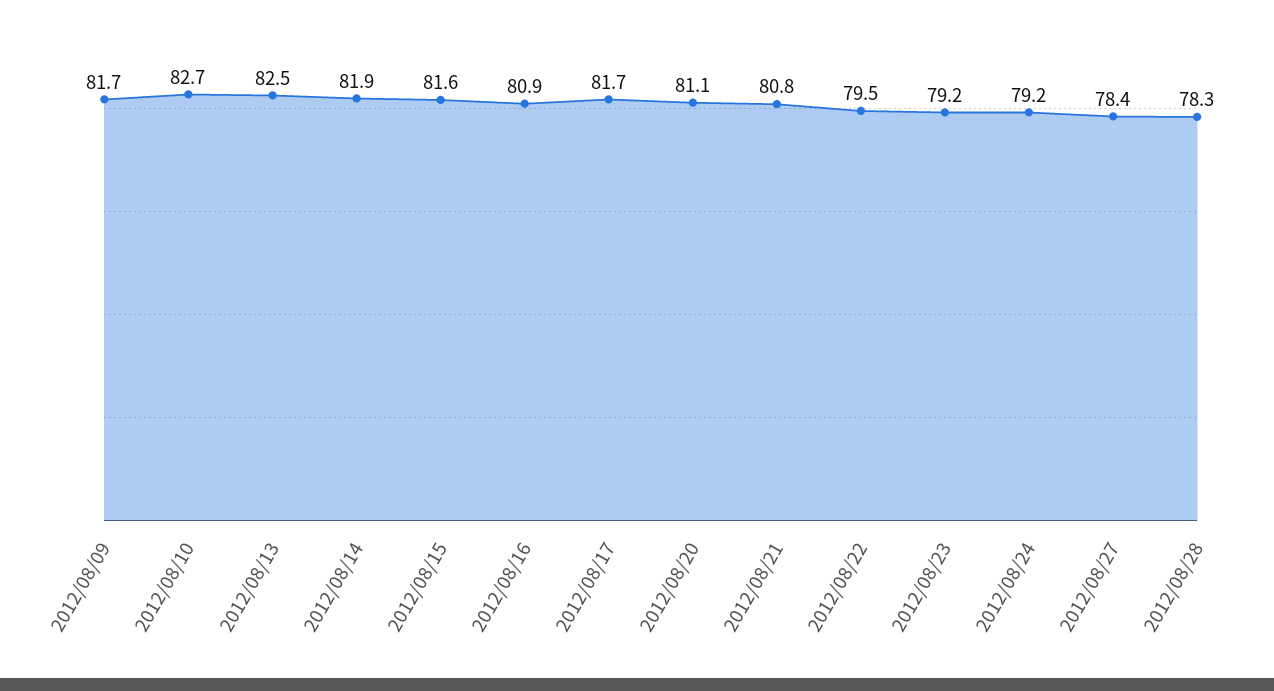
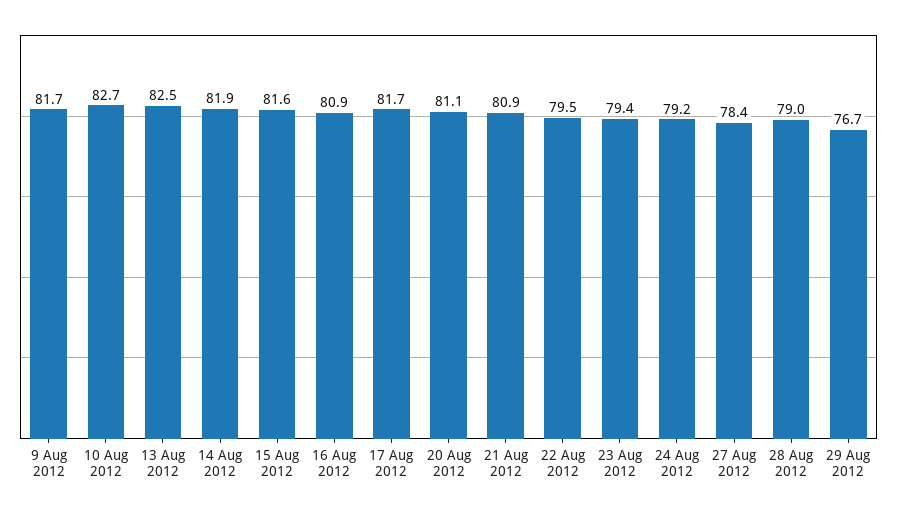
2012/08/21: 80.8 -> 80.9
2012/08/23: 79.2 -> 79.4
2012/08/28: 78.3 -> 79
29 Aug 2012: none -> 76.7

